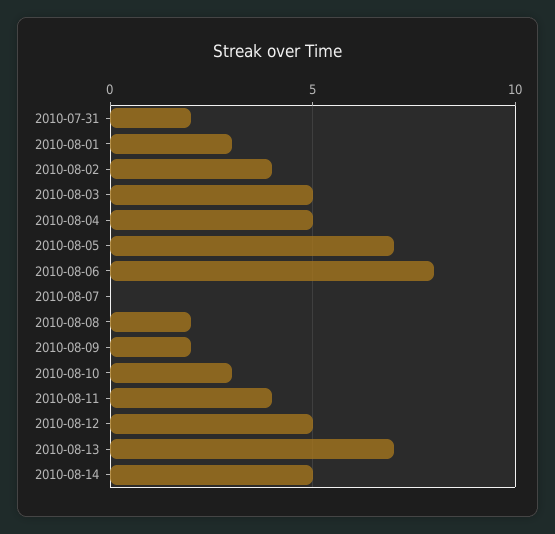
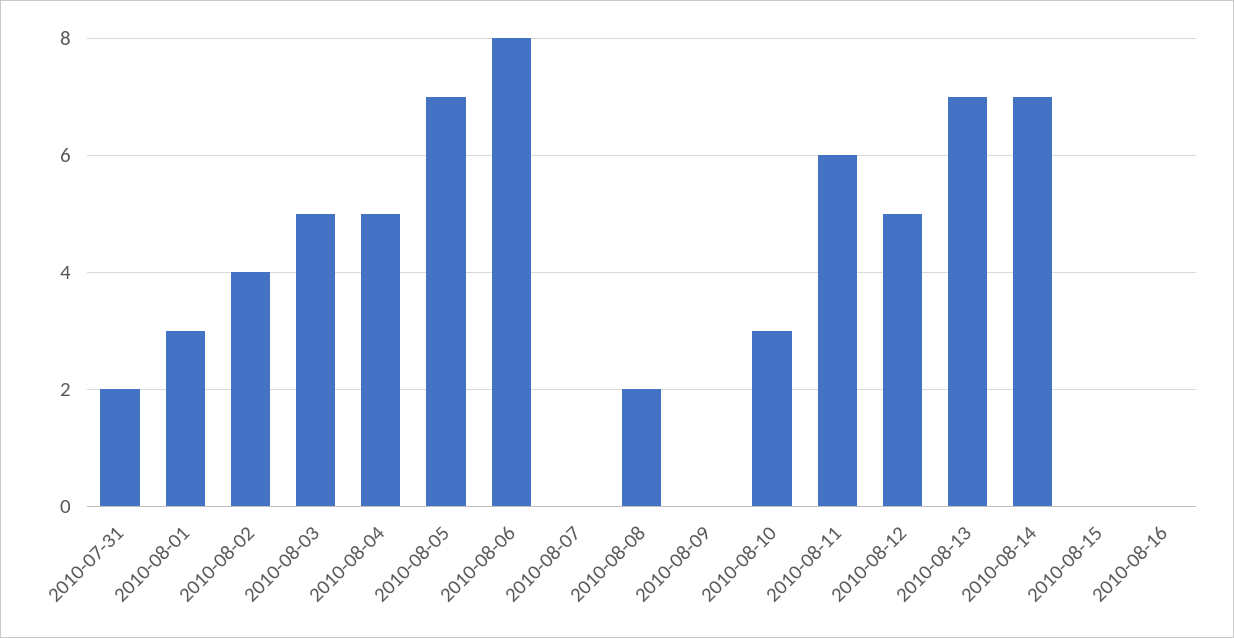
2010-08-09: 2 -> 0
2010-08-11: 4 -> 6
2010-08-14: 5 -> 7
2010-08-15: none -> 0
2010-08-16: none -> 0

